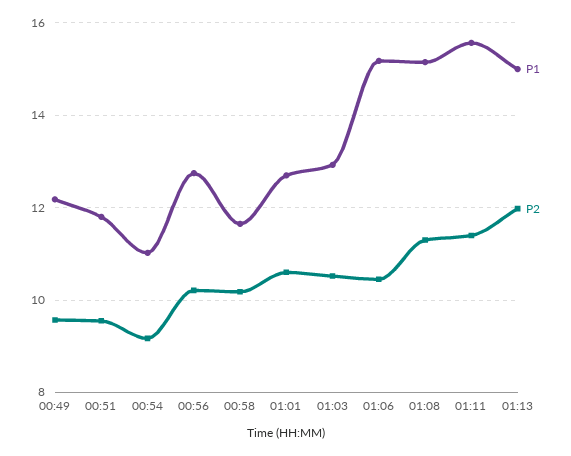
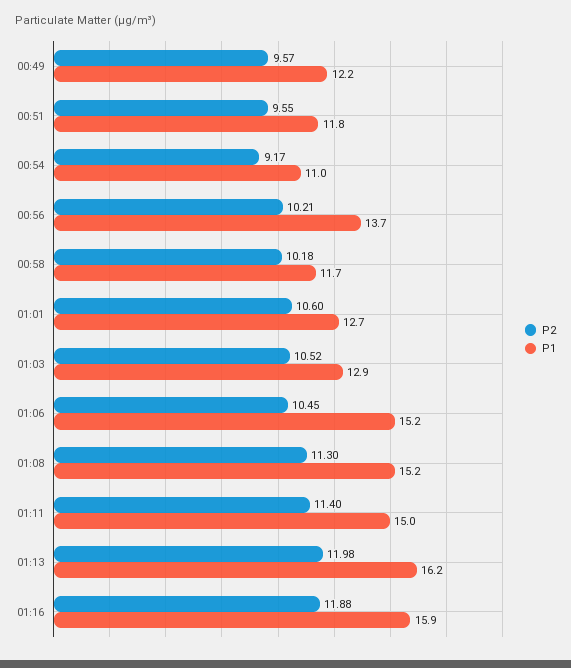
P1, 00:56: 12.8 -> 13.7
P1, 01:11: 15.6 -> 15
P1, 01:13: 15 -> 16.2
P2, 01:16: none -> 11.88
P1, 01:16: none -> 15.9

